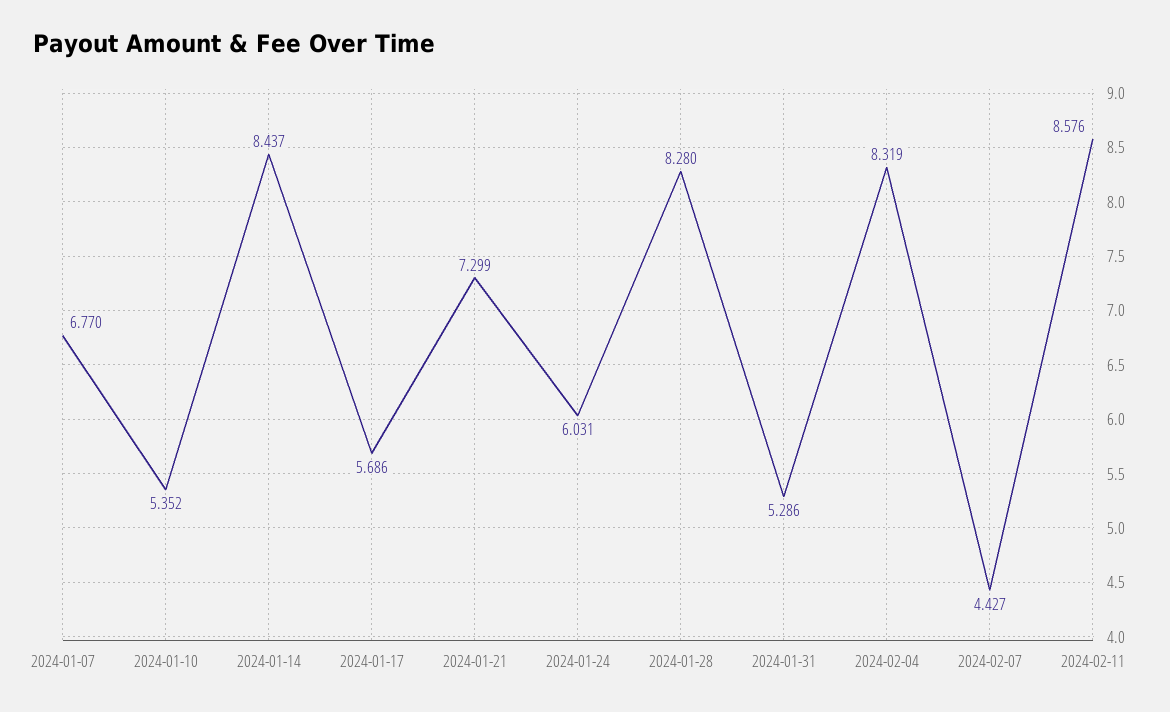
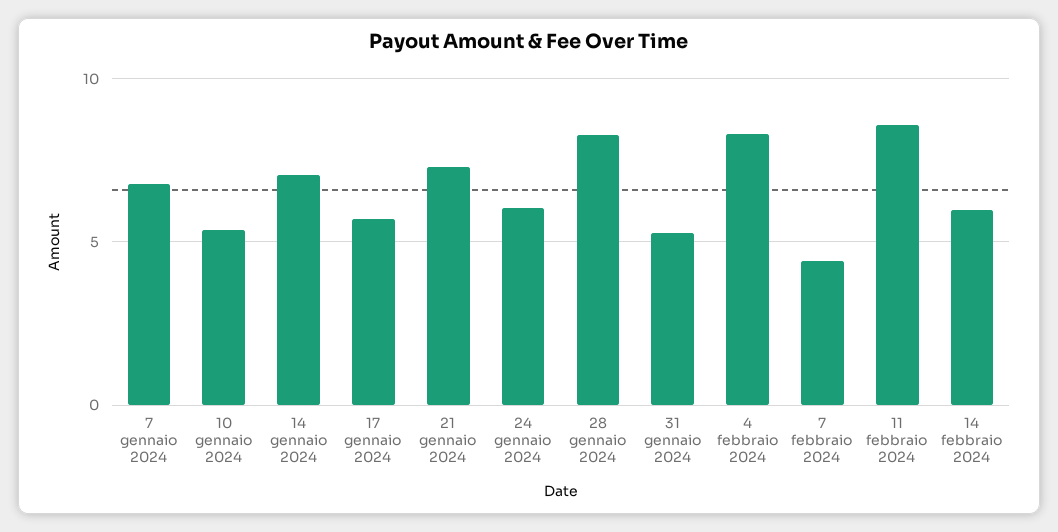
2024-01-14: 8.437 -> 7
14 febbraio 2024: none -> 6

